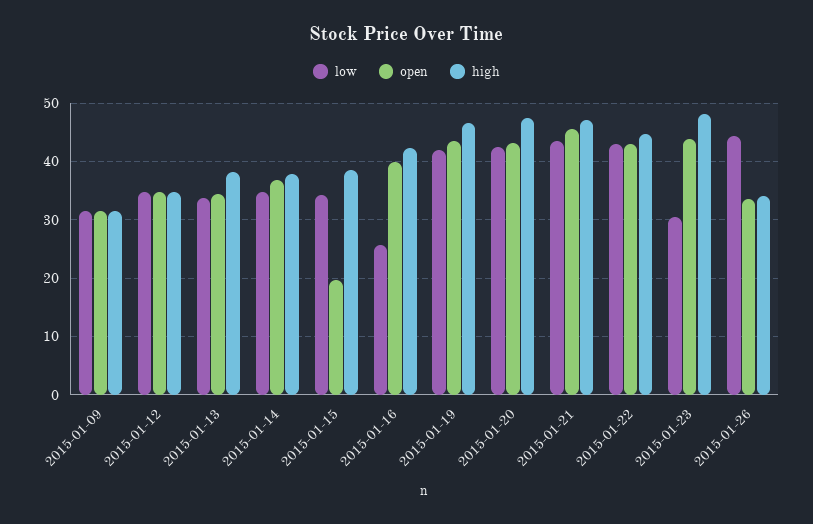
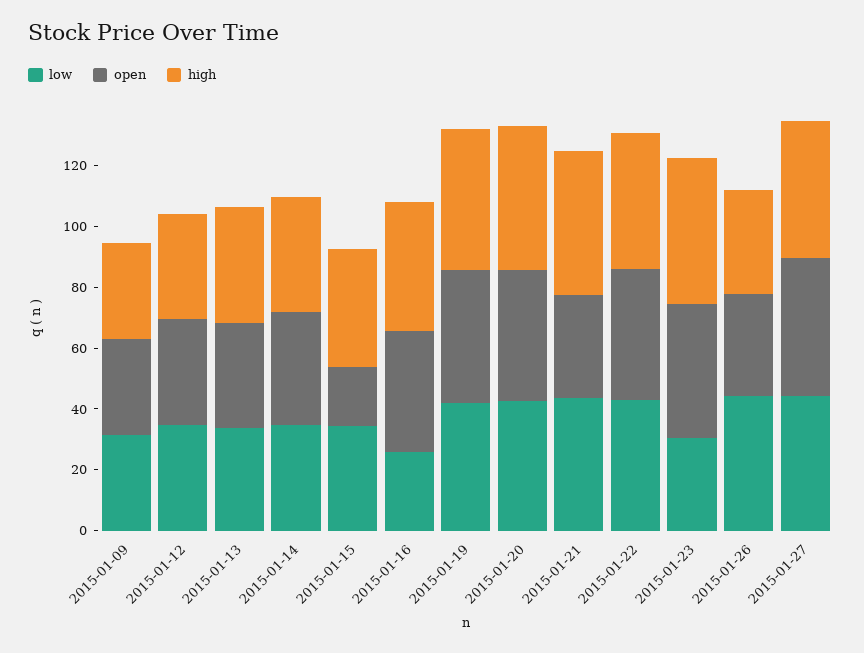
open, 2015-01-21: 46 -> 35
low, 2015-01-27: none -> 45
open, 2015-01-27: none -> 45
high, 2015-01-27: none -> 45

